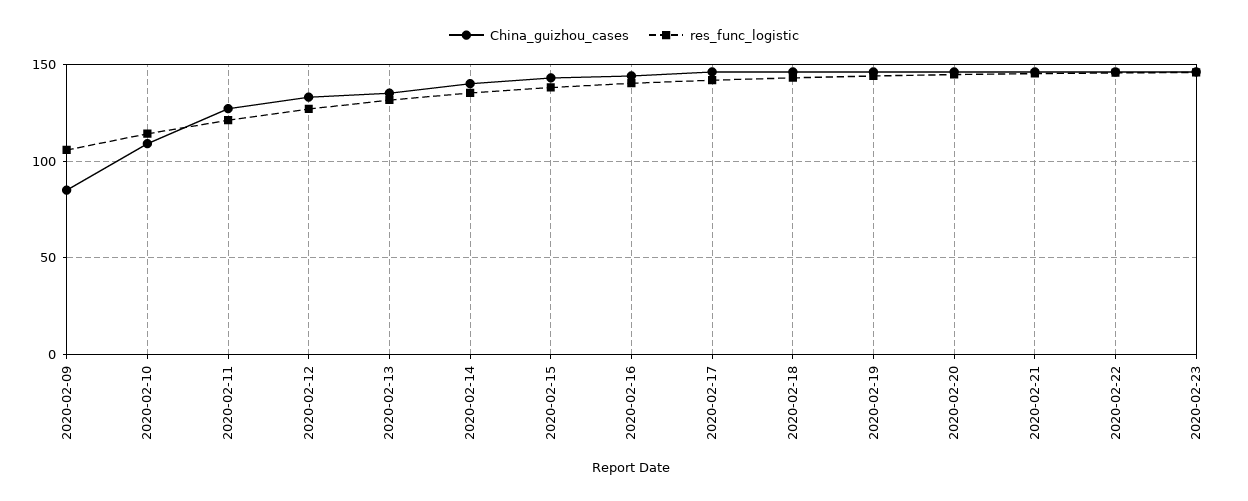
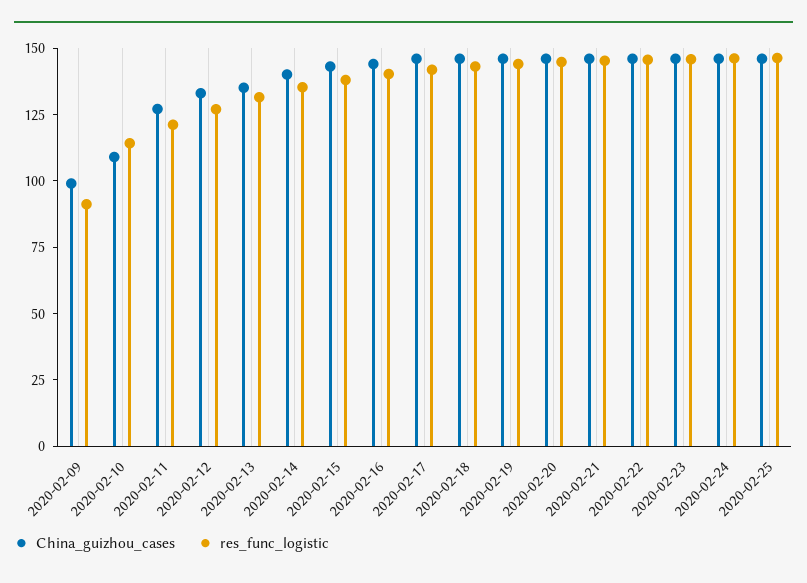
China_guizhou_cases, 2020-02-09: 85 -> 100
res_func_logistic, 2020-02-09: 105 -> 90
China_guizhou_cases, 2020-02-24: none -> 145
res_func_logistic, 2020-02-24: none -> 145
China_guizhou_cases, 2020-02-25: none -> 145
res_func_logistic, 2020-02-25: none -> 145

